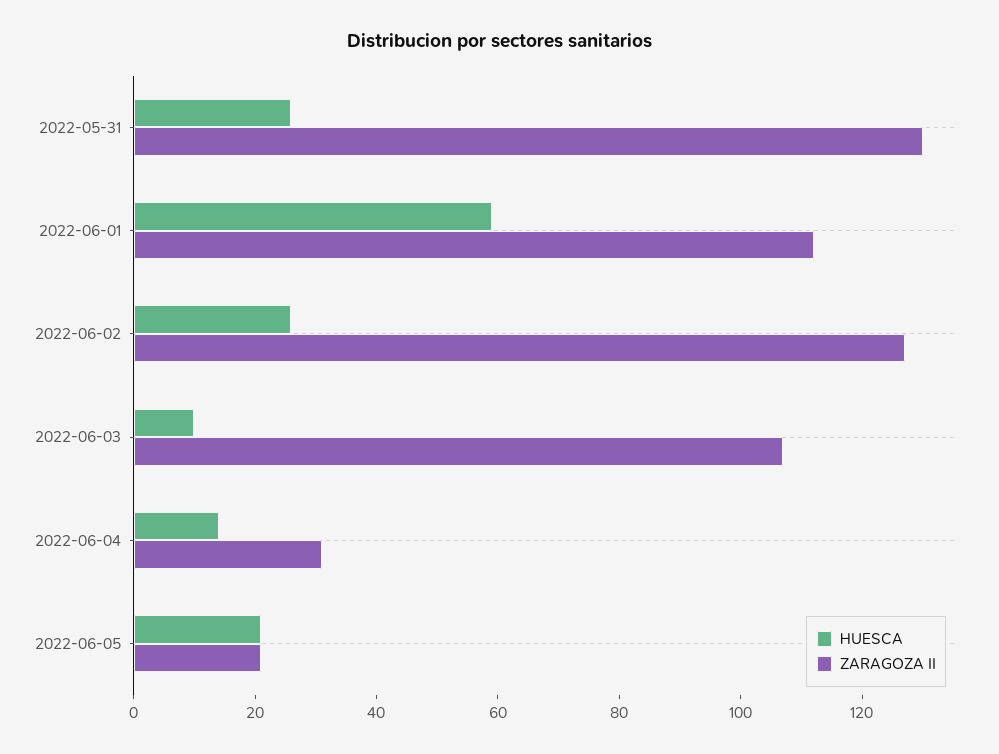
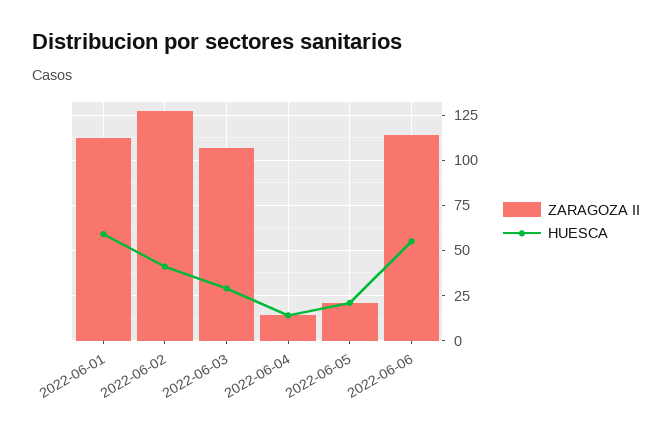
HUESCA, 2022-05-31: 25 -> none
ZARAGOZA II, 2022-05-31: 130 -> none
HUESCA, 2022-06-02: 25 -> 40
HUESCA, 2022-06-03: 10 -> 30
ZARAGOZA II, 2022-06-04: 30 -> 15
ZARAGOZA II, 2022-06-06: none -> 115
HUESCA, 2022-06-06: none -> 55

